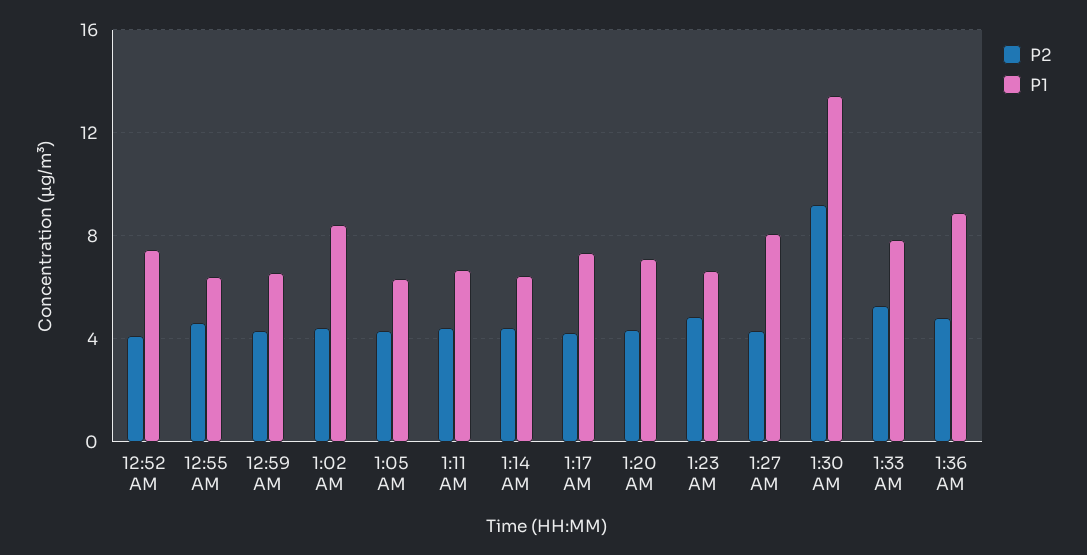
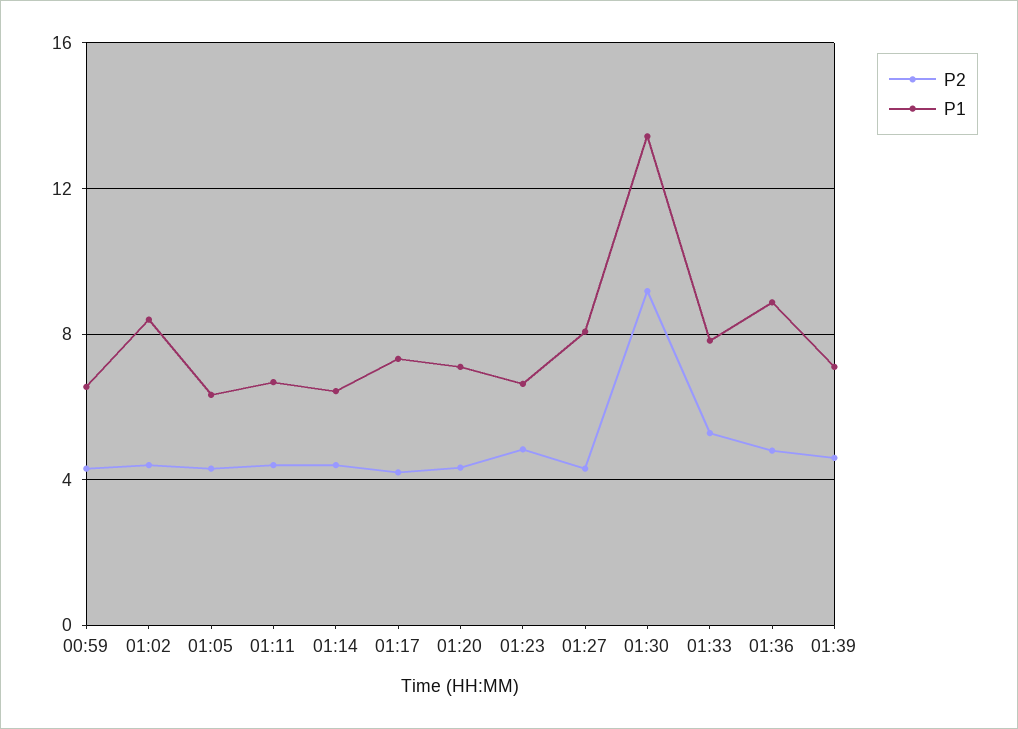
P2, 12:52 AM: 4 -> none
P1, 12:52 AM: 7.5 -> none
P2, 12:55 AM: 4.5 -> none
P1, 12:55 AM: 6.5 -> none
P2, 01:39: none -> 4.5
P1, 01:39: none -> 7

